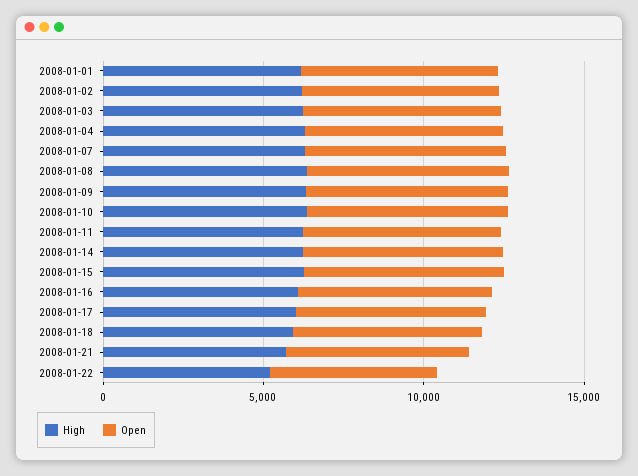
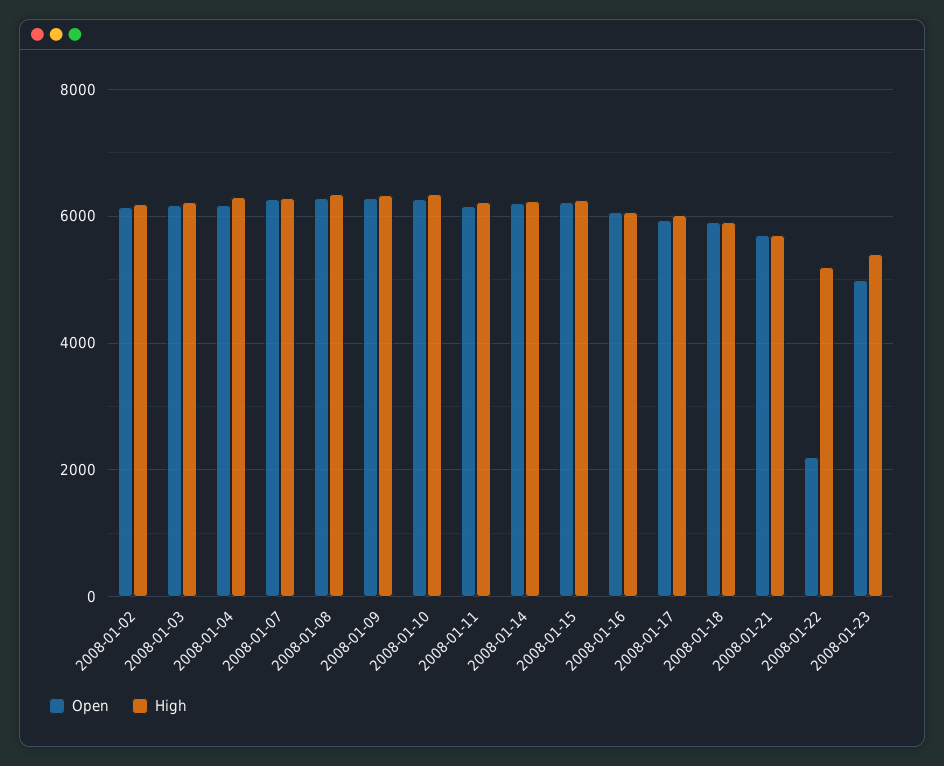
High, 2008-01-01: 6000 -> none
Open, 2008-01-01: 6000 -> none
Open, 2008-01-22: 5000 -> 2200
Open, 2008-01-23: none -> 5000
High, 2008-01-23: none -> 5400

